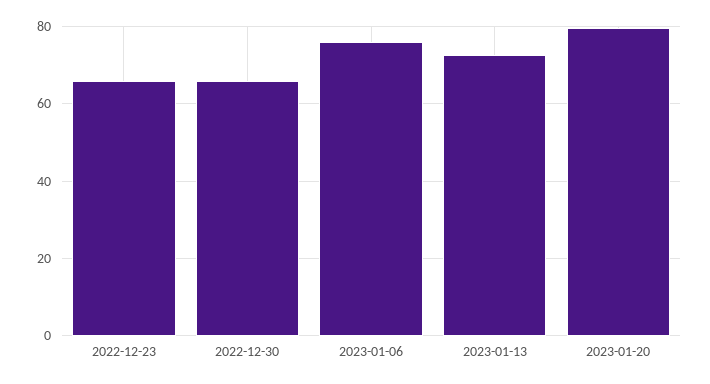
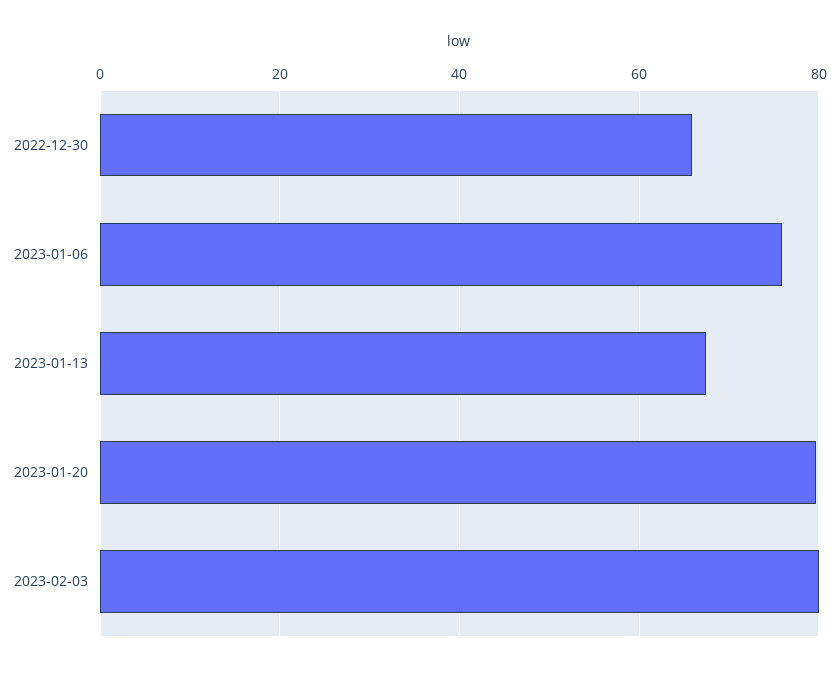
2022-12-23: 66 -> none
2023-01-13: 72 -> 68
2023-02-03: none -> 80

